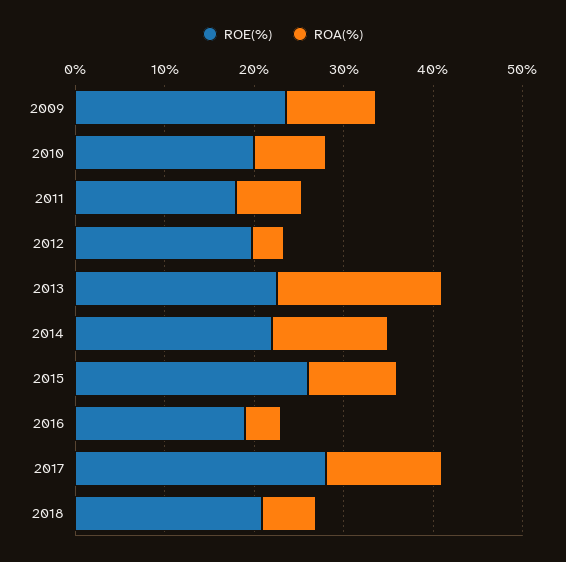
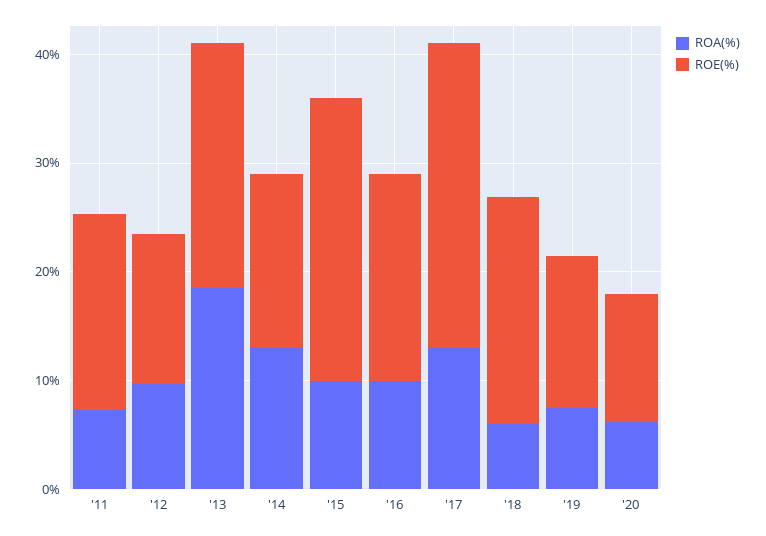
ROE(%), 2009: 24 -> none
ROA(%), 2009: 10 -> none
ROE(%), 2010: 20 -> none
ROA(%), 2010: 8 -> none
ROE(%), 2012: 20 -> 14
ROA(%), 2012: 4 -> 10
ROE(%), 2014: 22 -> 16
ROA(%), 2016: 4 -> 10
ROA(%), '19: none -> 8
ROE(%), '19: none -> 14
ROA(%), '20: none -> 6
ROE(%), '20: none -> 12

